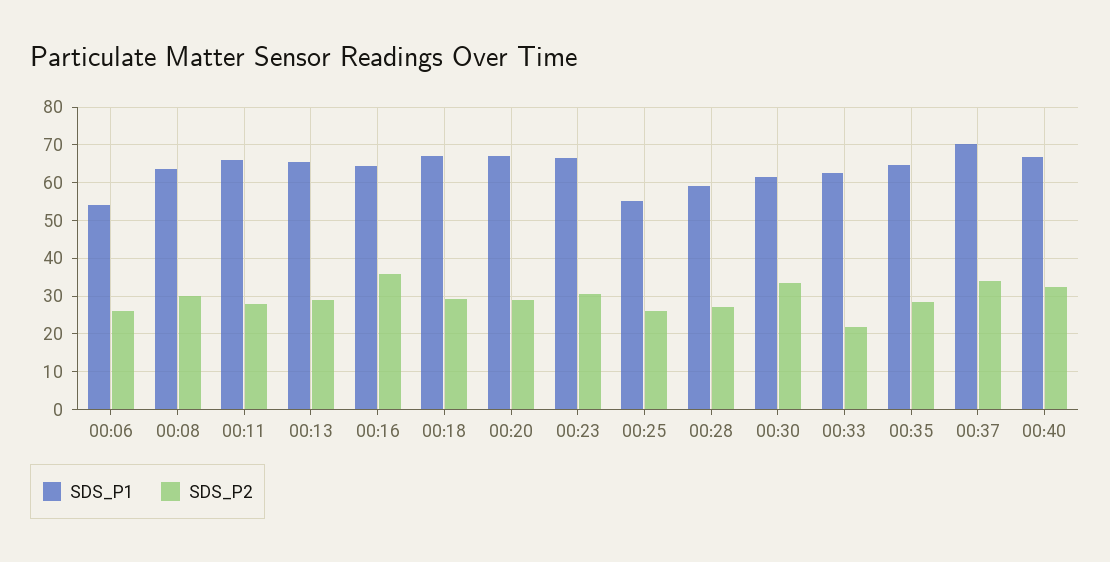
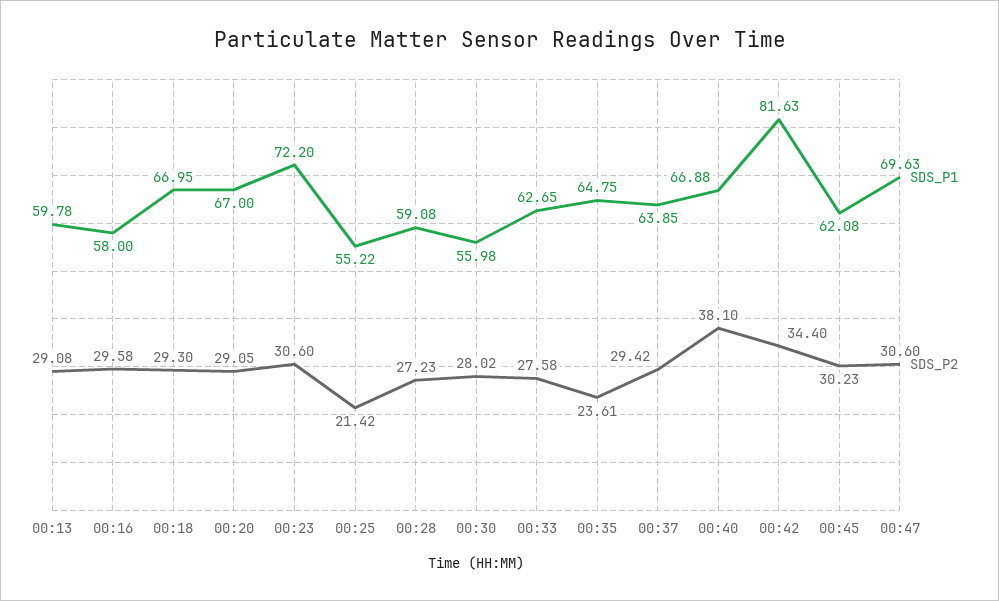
SDS_P1, 00:06: 54 -> none
SDS_P2, 00:06: 26 -> none
SDS_P1, 00:08: 64 -> none
SDS_P2, 00:08: 30 -> none
SDS_P1, 00:11: 66 -> none
SDS_P2, 00:11: 28 -> none
SDS_P1, 00:13: 66 -> 59.78
SDS_P1, 00:16: 64 -> 58
SDS_P2, 00:16: 36 -> 29.58
SDS_P1, 00:23: 66 -> 72.2
SDS_P2, 00:25: 26 -> 21.42
SDS_P1, 00:30: 62 -> 55.98
SDS_P2, 00:30: 34 -> 28.02
SDS_P2, 00:33: 22 -> 27.58
SDS_P2, 00:35: 28 -> 23.61
SDS_P1, 00:37: 70 -> 63.85
SDS_P2, 00:37: 34 -> 29.42
SDS_P2, 00:40: 32 -> 38.1
SDS_P1, 00:42: none -> 81.63
SDS_P2, 00:42: none -> 34.4
SDS_P1, 00:45: none -> 62.08
SDS_P2, 00:45: none -> 30.23
SDS_P1, 00:47: none -> 69.63
SDS_P2, 00:47: none -> 30.6

